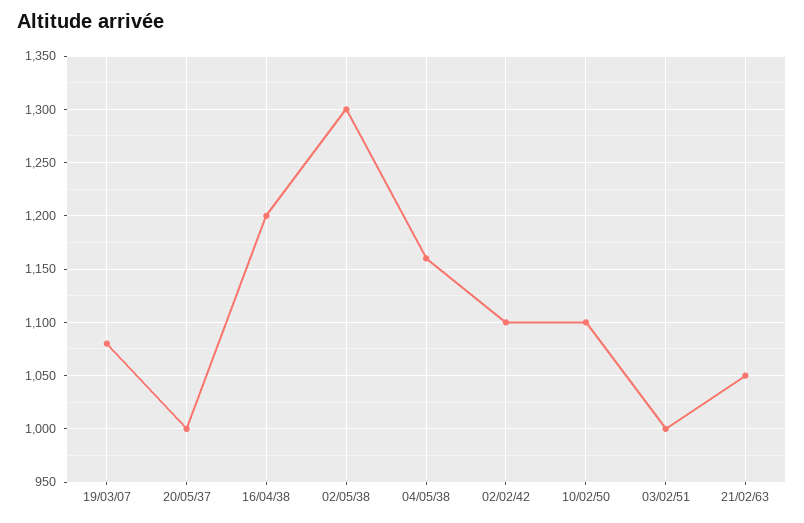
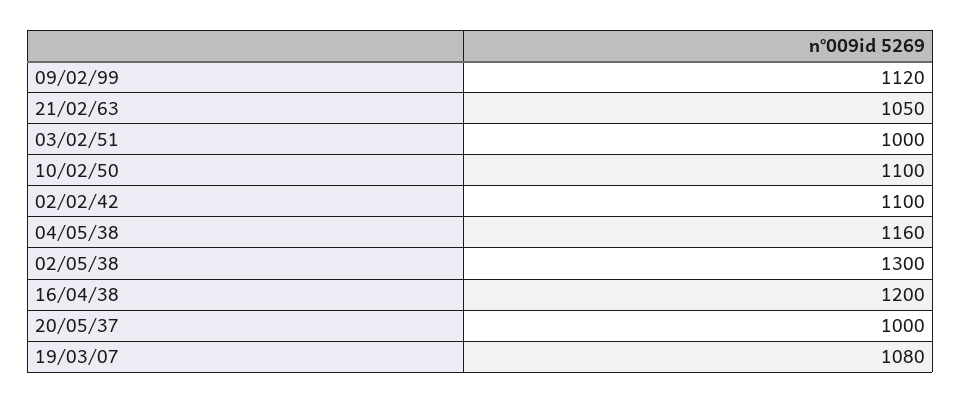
09/02/99: none -> 1120

